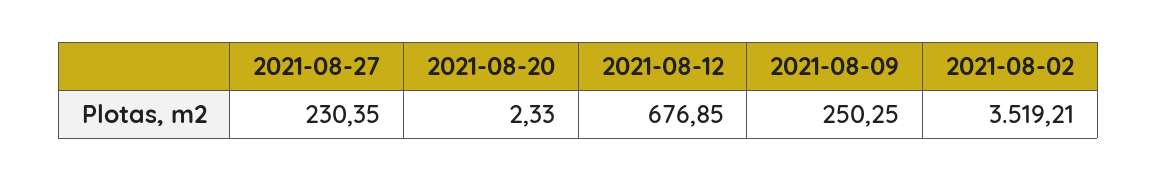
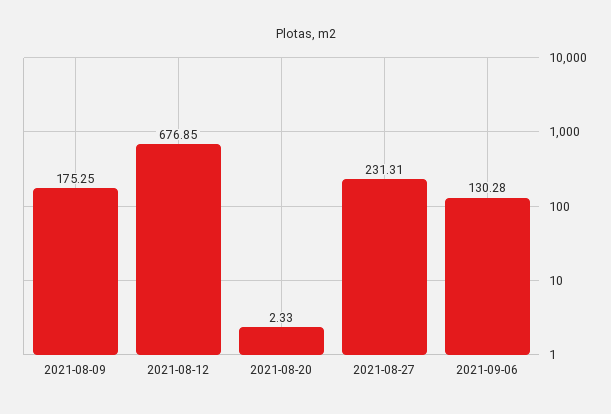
2021-08-27: 230.35 -> 231.31
2021-08-09: 250.25 -> 175.25
2021-08-02: 3519.21 -> none
2021-09-06: none -> 130.28

